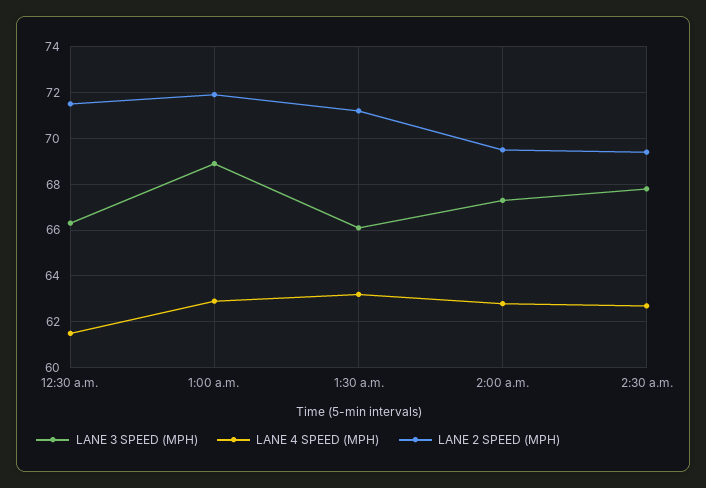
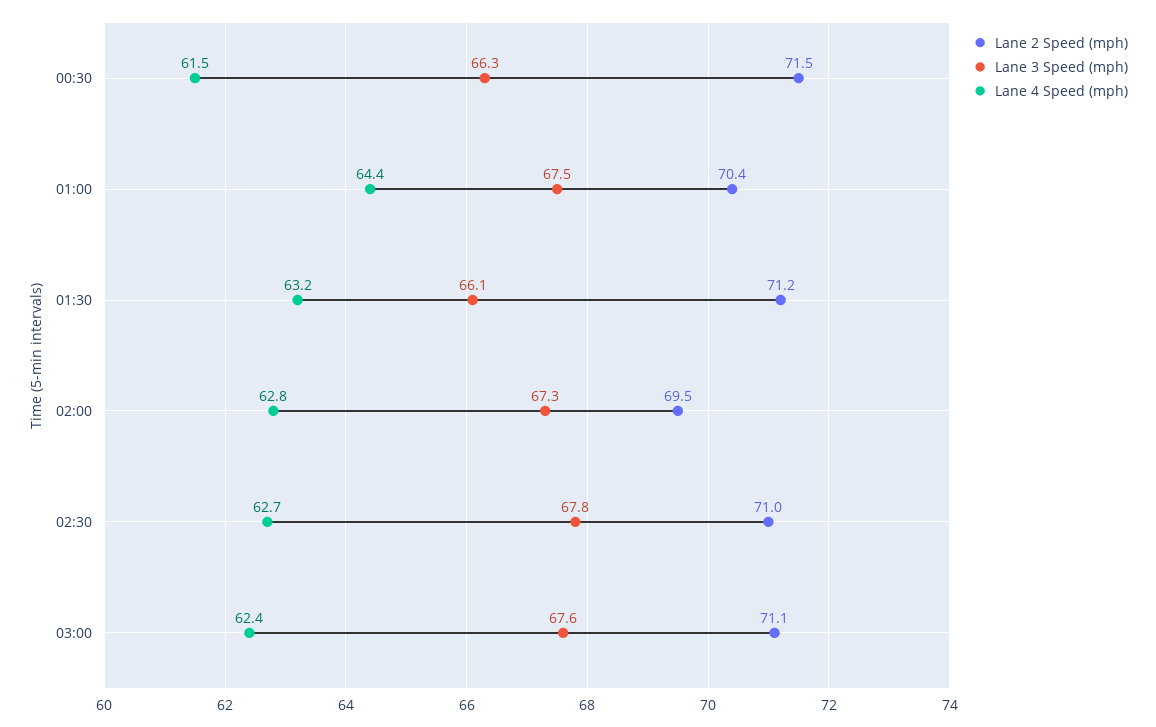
LANE 3 SPEED (MPH), 1:00 a.m.: 69 -> 67.5
LANE 4 SPEED (MPH), 1:00 a.m.: 63 -> 64.4
LANE 2 SPEED (MPH), 1:00 a.m.: 72 -> 70.4
LANE 2 SPEED (MPH), 2:30 a.m.: 69.5 -> 71
LANE 2 SPEED (MPH), 03:00: none -> 71.1
LANE 3 SPEED (MPH), 03:00: none -> 67.6
LANE 4 SPEED (MPH), 03:00: none -> 62.4

